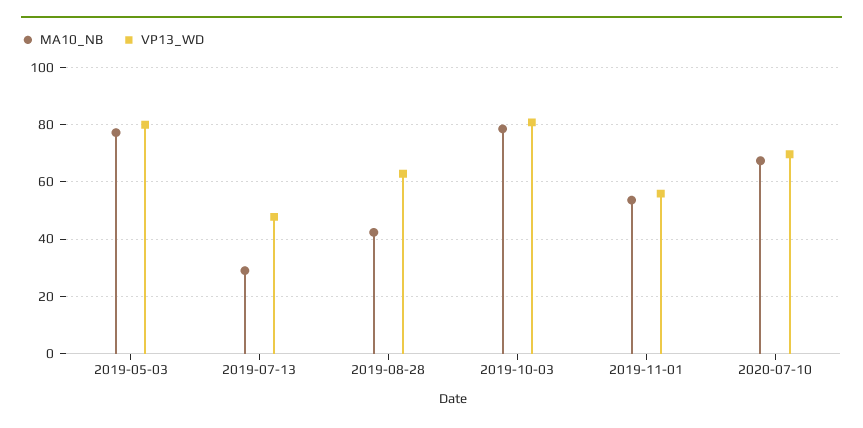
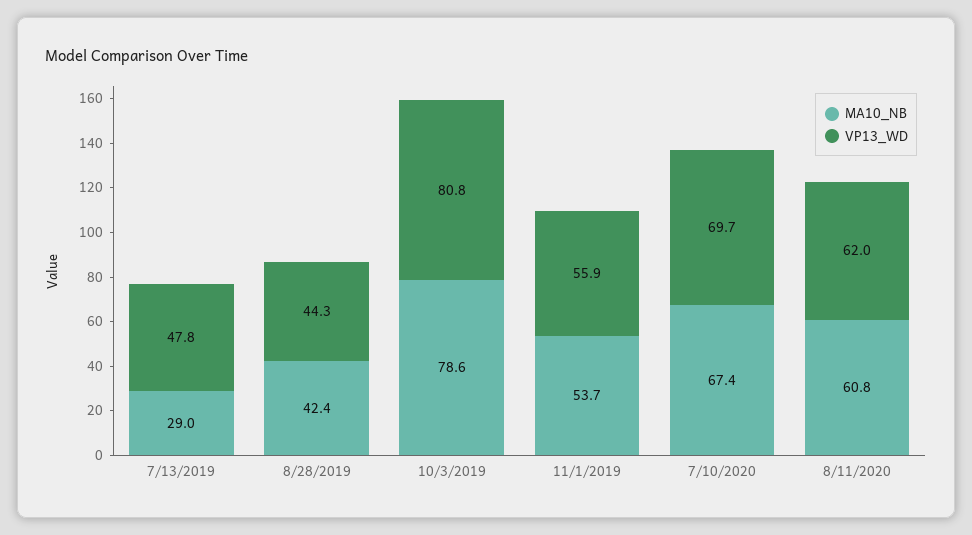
MA10_NB, 2019-05-03: 77.5 -> none
VP13_WD, 2019-05-03: 80 -> none
VP13_WD, 2019-08-28: 62.5 -> 44.3
MA10_NB, 8/11/2020: none -> 60.8
VP13_WD, 8/11/2020: none -> 62

